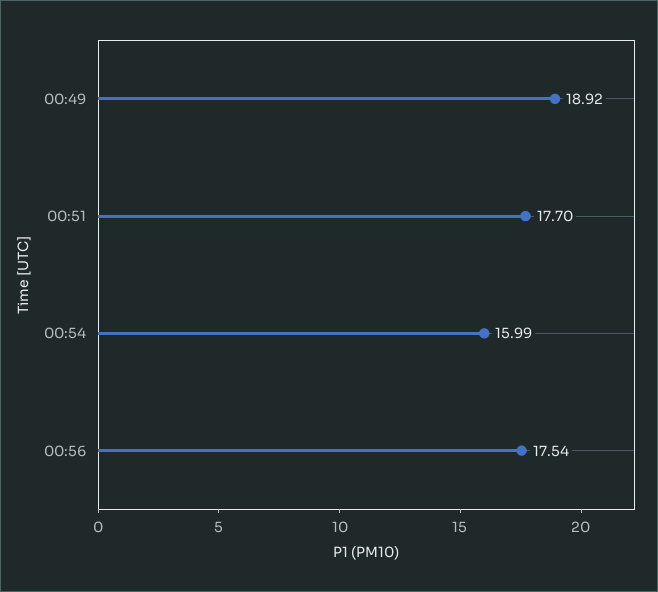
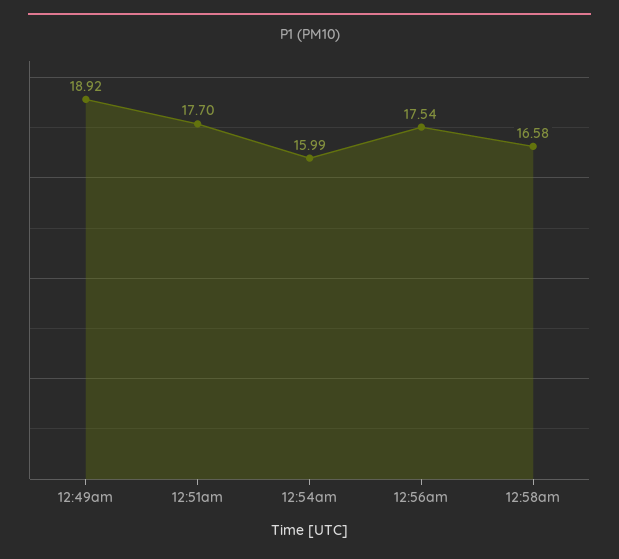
12:58am: none -> 16.58

